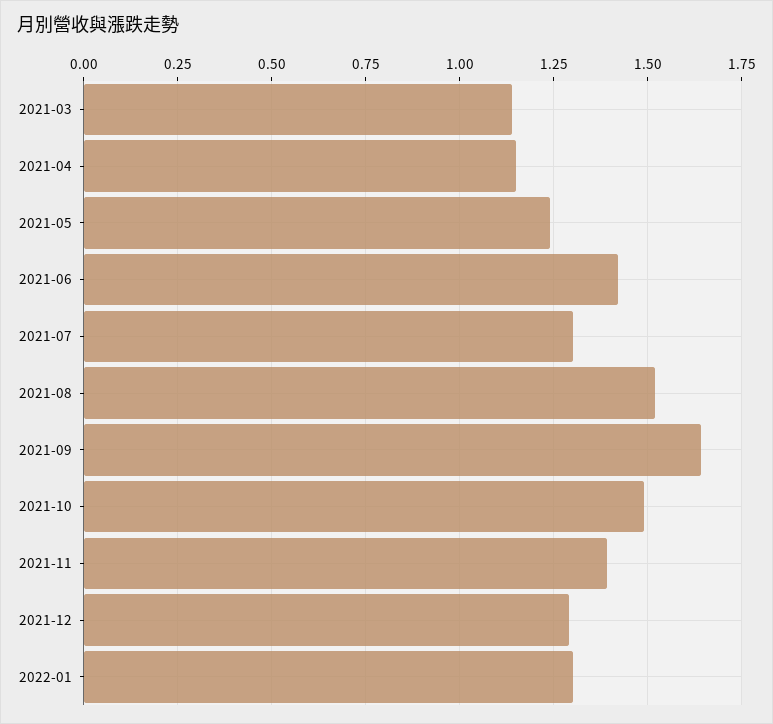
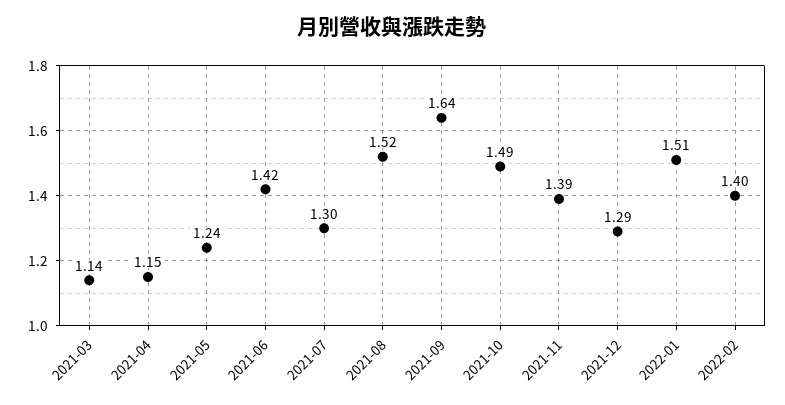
2022-01: 1.3 -> 1.51
2022-02: none -> 1.4

